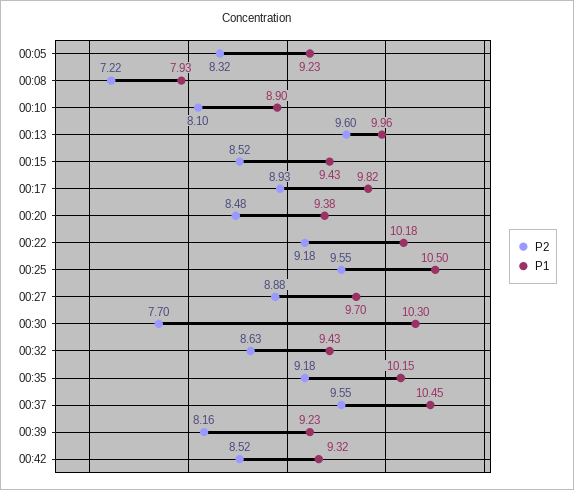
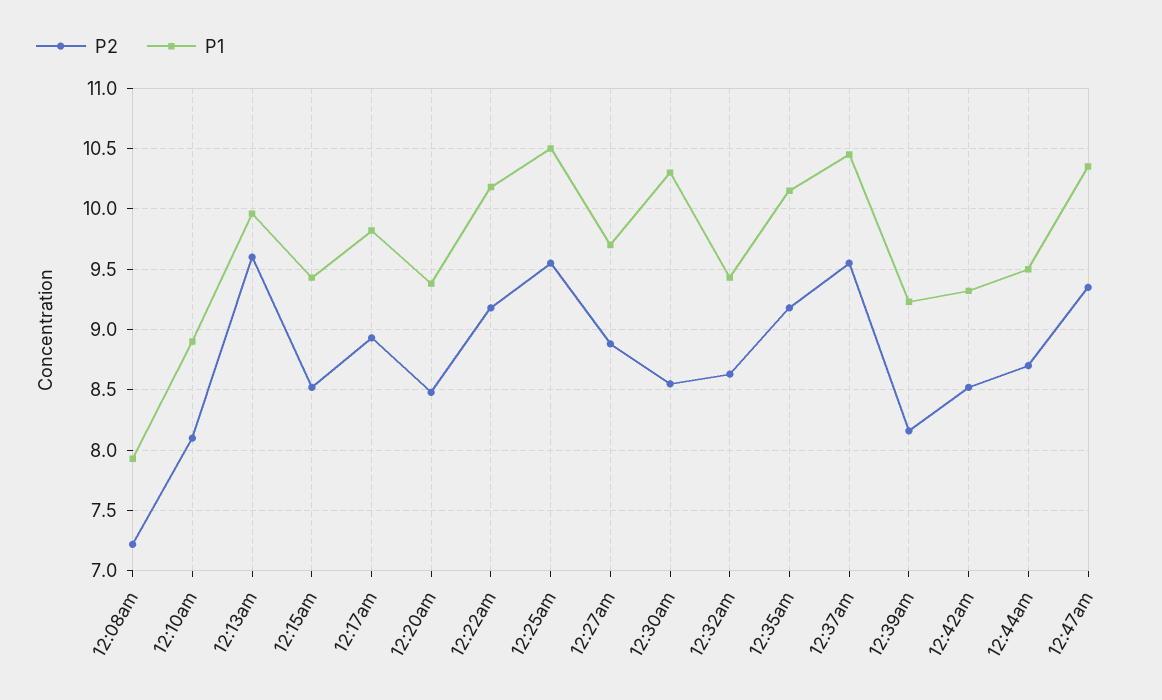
P2, 00:05: 8.32 -> none
P1, 00:05: 9.23 -> none
P2, 00:30: 7.7 -> 8.55
P2, 12:44am: none -> 8.7
P1, 12:44am: none -> 9.5
P2, 12:47am: none -> 9.35
P1, 12:47am: none -> 10.35

